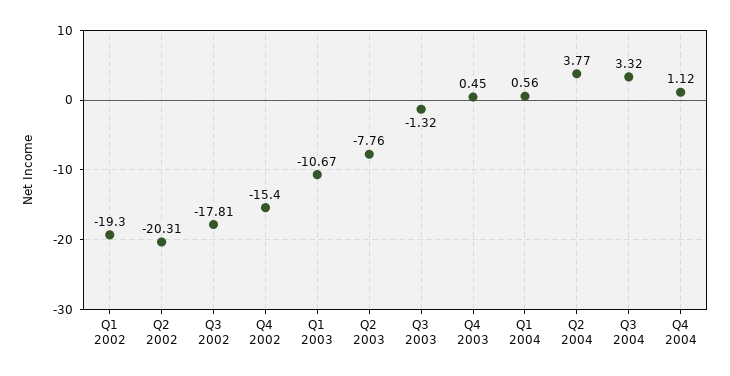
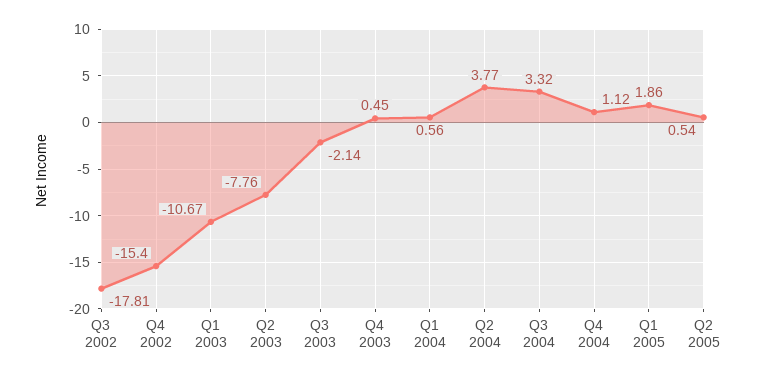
Q1 2002: -19.3 -> none
Q2 2002: -20.31 -> none
Q3 2003: -1.32 -> -2.14
Q1 2005: none -> 1.86
Q2 2005: none -> 0.54

